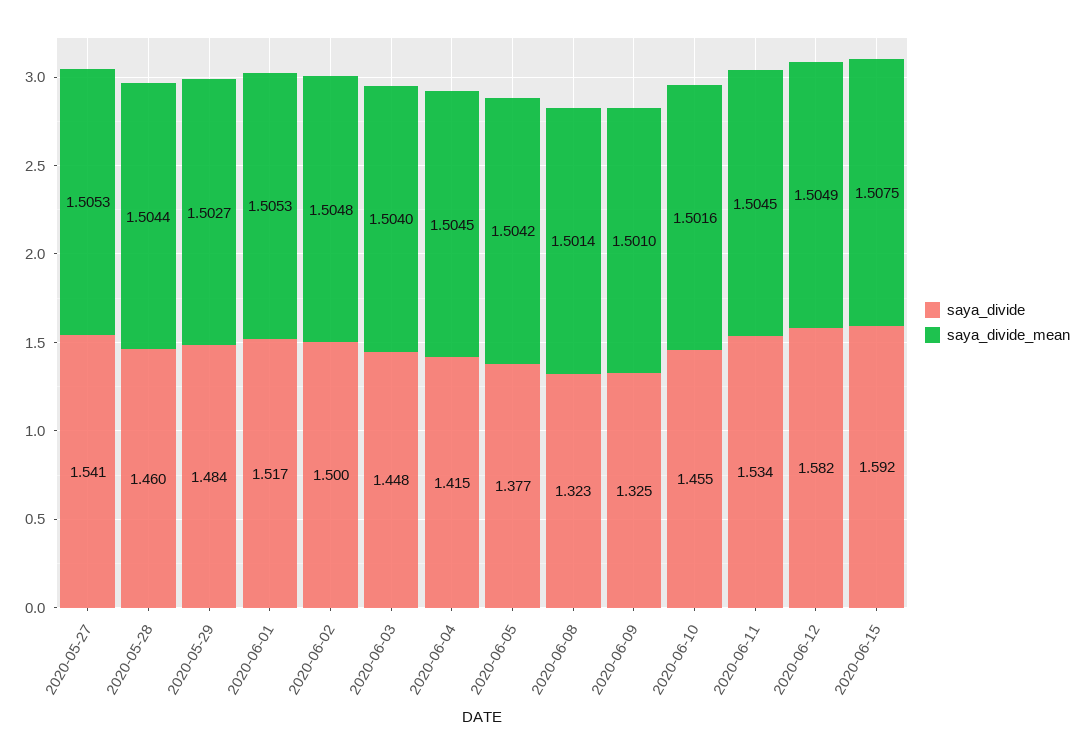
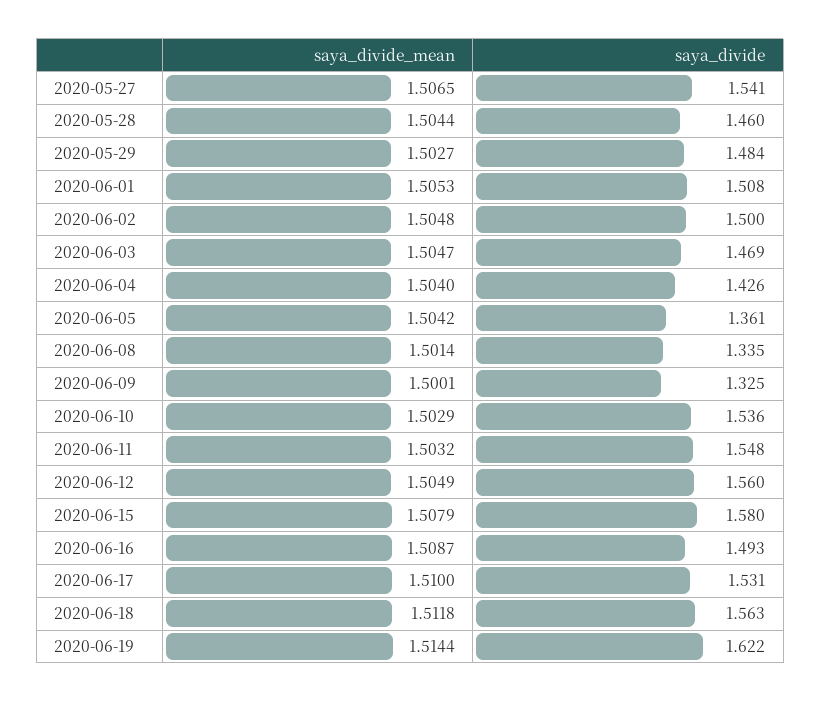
saya_divide_mean, 2020-05-27: 1.5053 -> 1.5065
saya_divide, 2020-06-01: 1.517 -> 1.508
saya_divide, 2020-06-03: 1.448 -> 1.469
saya_divide_mean, 2020-06-03: 1.504 -> 1.5047
saya_divide, 2020-06-04: 1.415 -> 1.426
saya_divide_mean, 2020-06-04: 1.5045 -> 1.504
saya_divide, 2020-06-05: 1.377 -> 1.361
saya_divide, 2020-06-08: 1.323 -> 1.335
saya_divide_mean, 2020-06-09: 1.501 -> 1.5001
saya_divide, 2020-06-10: 1.455 -> 1.536
saya_divide_mean, 2020-06-10: 1.5016 -> 1.5029
saya_divide, 2020-06-11: 1.534 -> 1.548
saya_divide_mean, 2020-06-11: 1.5045 -> 1.5032
saya_divide, 2020-06-12: 1.582 -> 1.56
saya_divide, 2020-06-15: 1.592 -> 1.58
saya_divide_mean, 2020-06-15: 1.5075 -> 1.5079
saya_divide_mean, 2020-06-16: none -> 1.5087
saya_divide, 2020-06-16: none -> 1.493
saya_divide_mean, 2020-06-17: none -> 1.51
saya_divide, 2020-06-17: none -> 1.531
saya_divide_mean, 2020-06-18: none -> 1.5118
saya_divide, 2020-06-18: none -> 1.563
saya_divide_mean, 2020-06-19: none -> 1.5144
saya_divide, 2020-06-19: none -> 1.622

